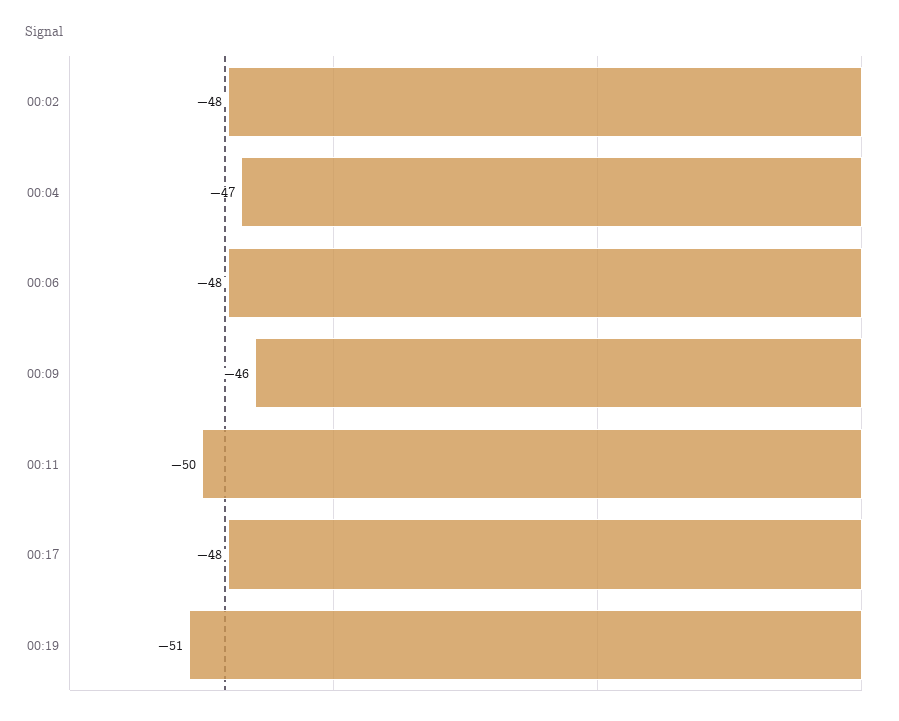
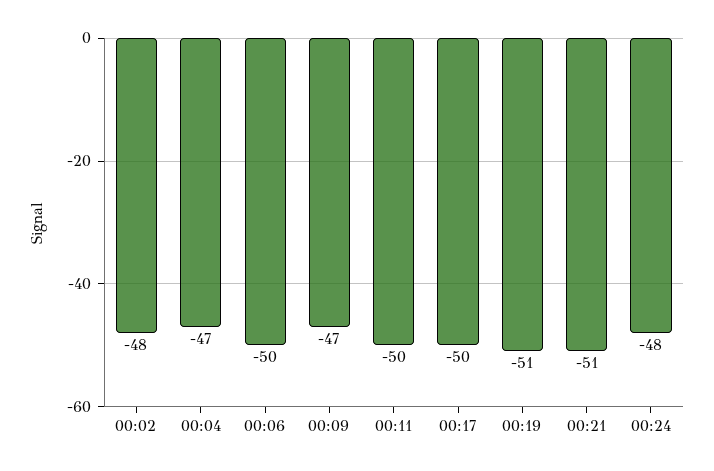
00:06: -48 -> -50
00:09: -46 -> -47
00:17: -48 -> -50
00:21: none -> -51
00:24: none -> -48

